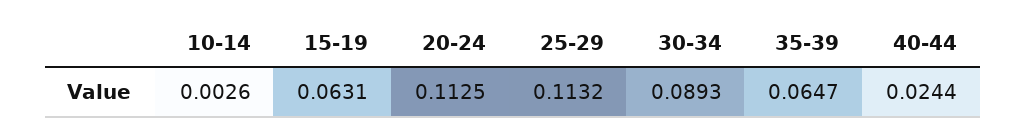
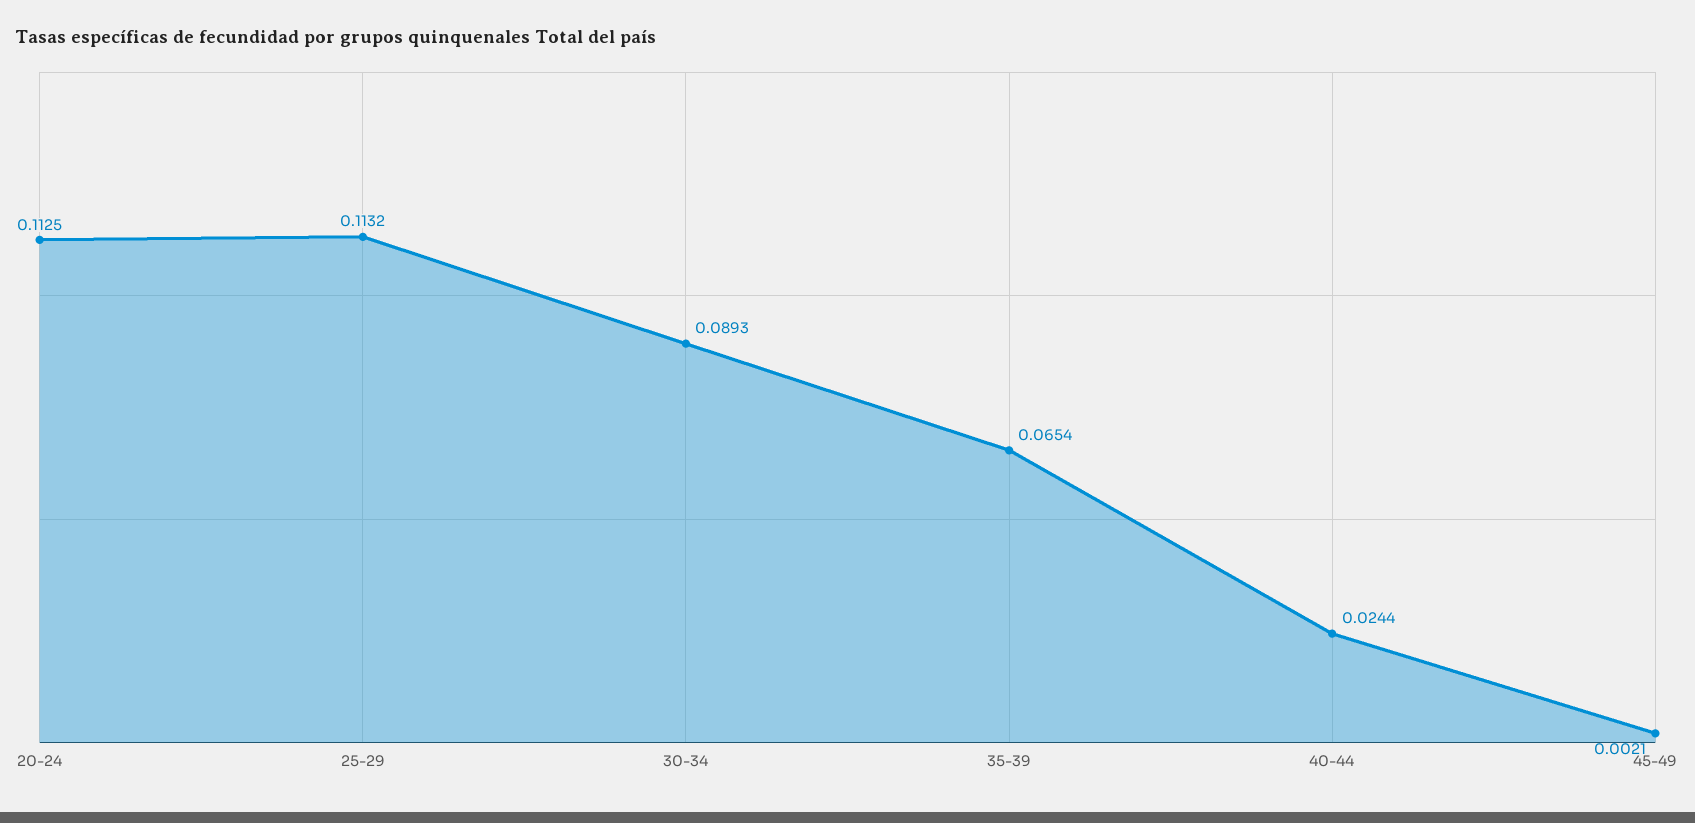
10-14: 0.0026 -> none
15-19: 0.0631 -> none
35-39: 0.0647 -> 0.0654
45-49: none -> 0.0021

